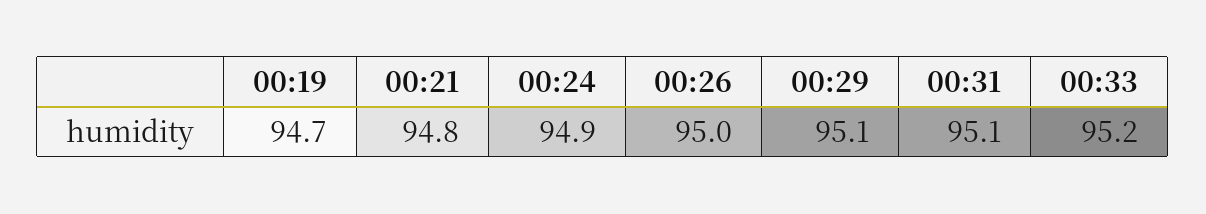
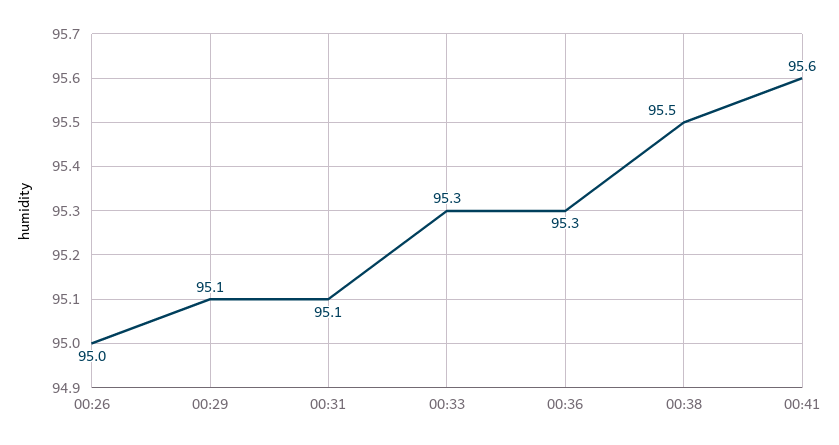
00:19: 94.7 -> none
00:21: 94.8 -> none
00:24: 94.9 -> none
00:33: 95.2 -> 95.3
00:36: none -> 95.3
00:38: none -> 95.5
00:41: none -> 95.6

